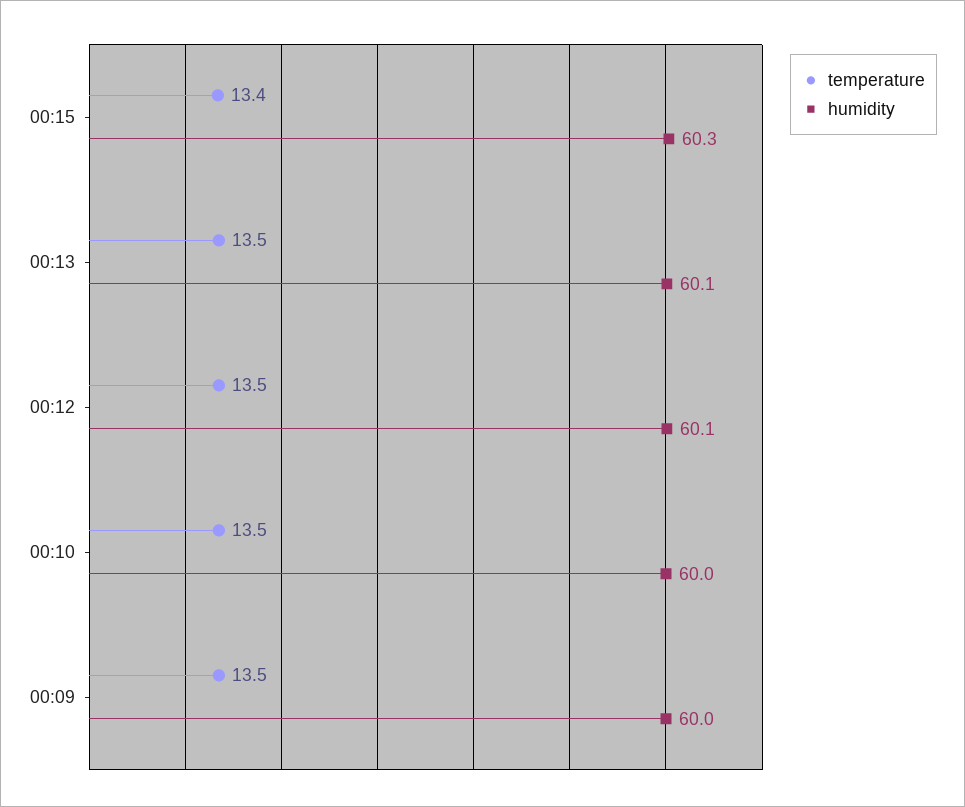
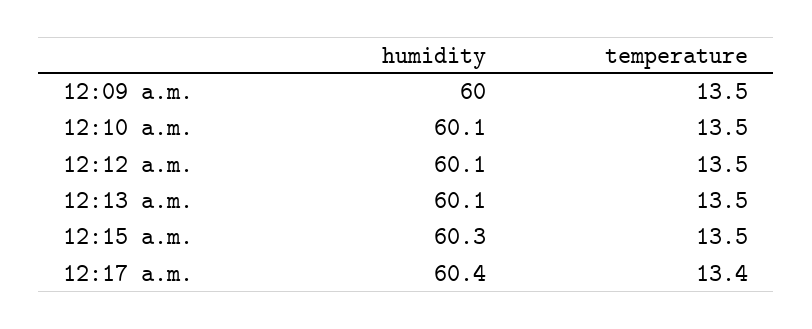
temperature, 00:15: 13.4 -> 13.5
humidity, 00:10: 60 -> 60.1
humidity, 12:17 a.m.: none -> 60.4
temperature, 12:17 a.m.: none -> 13.4

